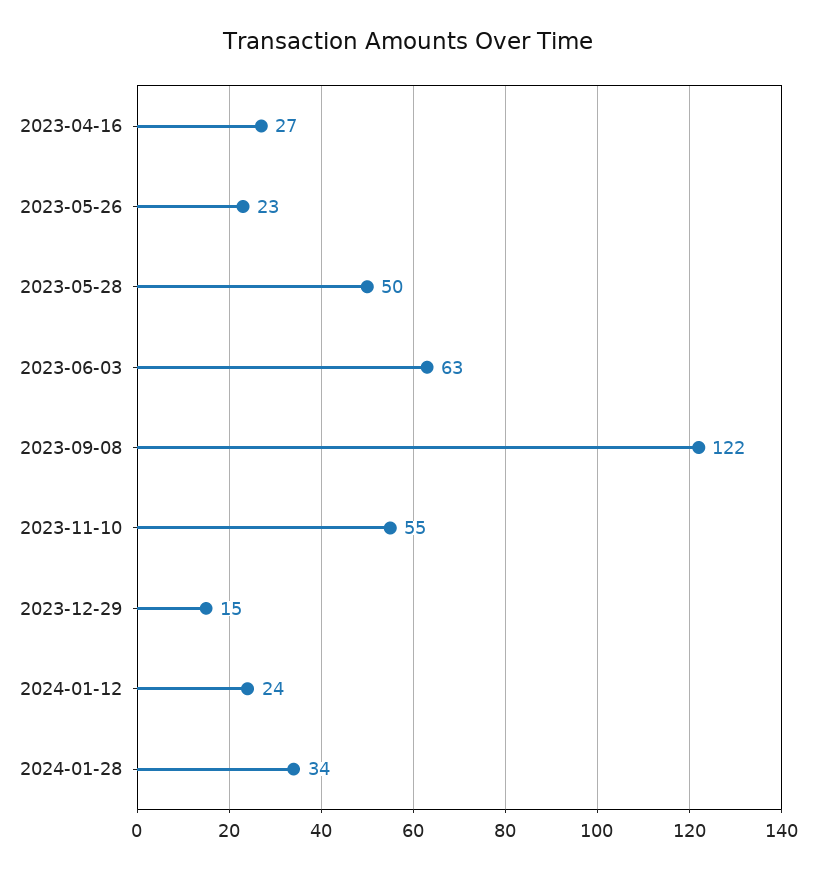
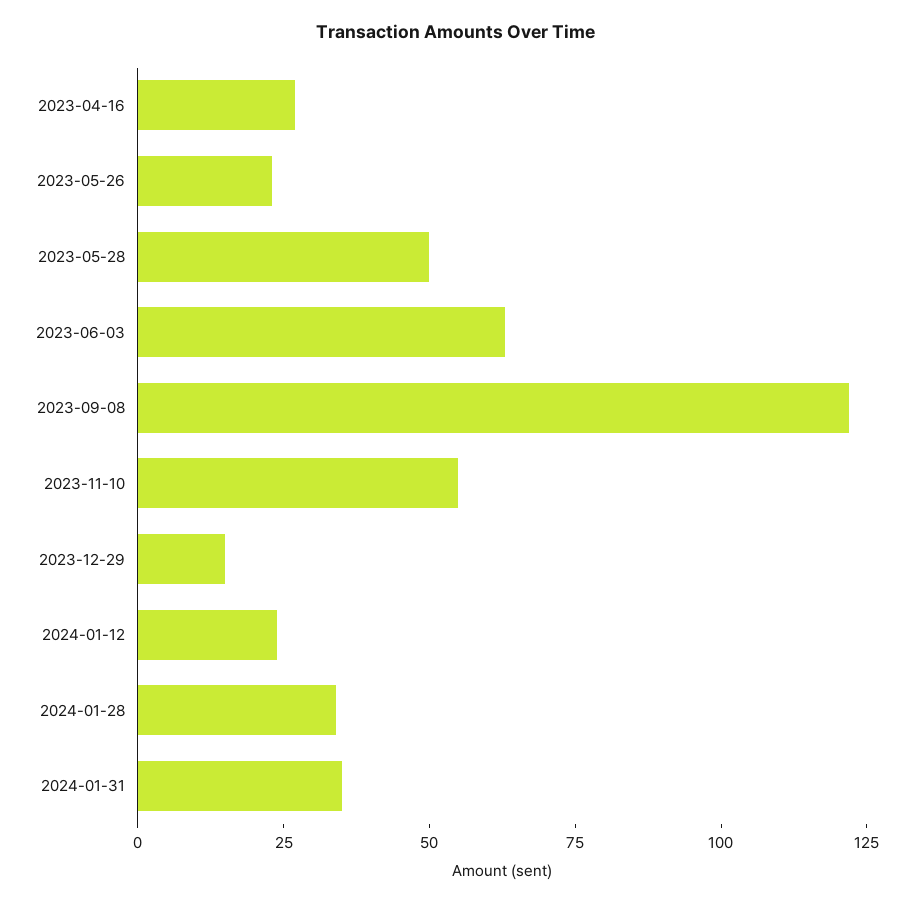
2024-01-31: none -> 35

